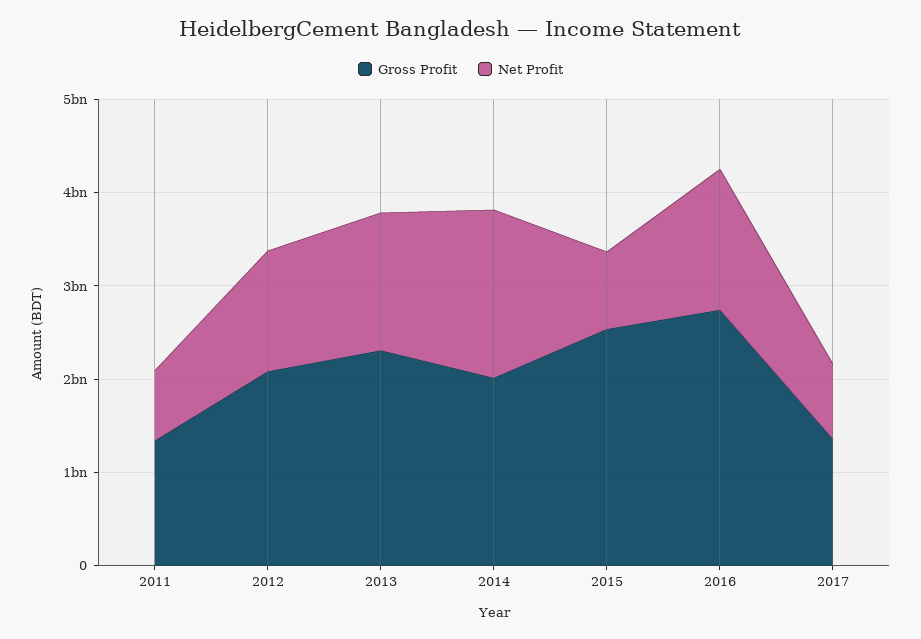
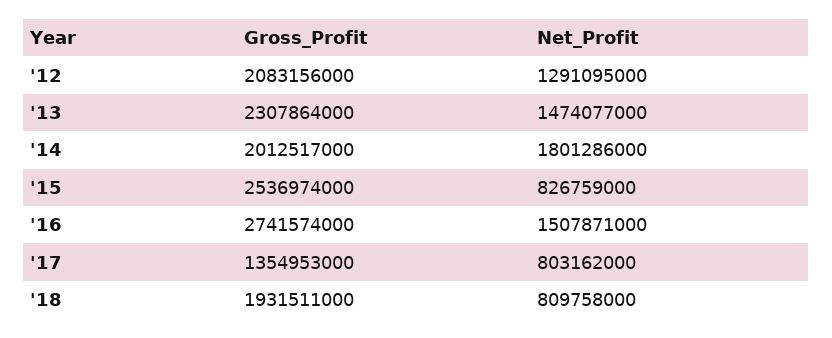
Gross Profit, 2011: 1400000000 -> none
Net Profit, 2011: 800000000 -> none
Gross Profit, '18: none -> 1931511000
Net Profit, '18: none -> 809758000

